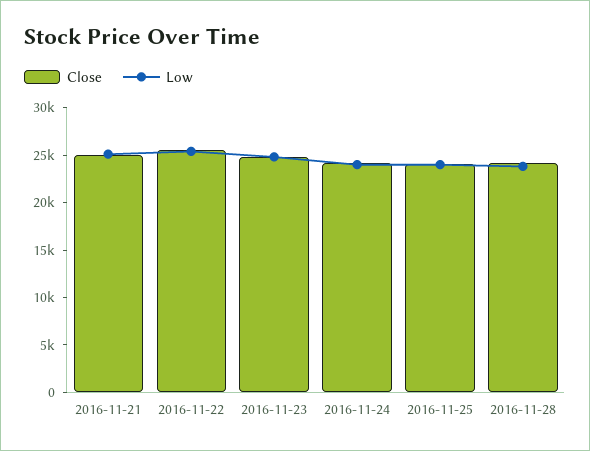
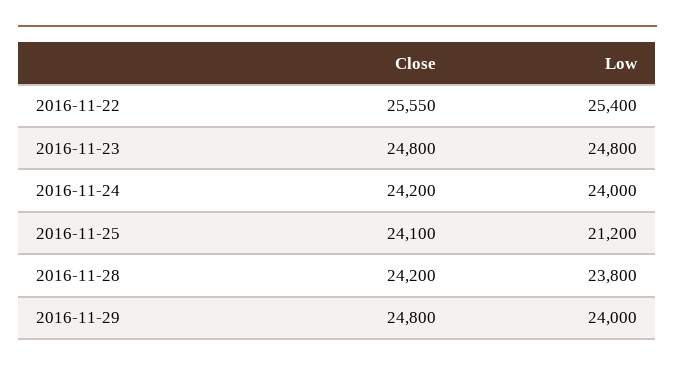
Close, 2016-11-21: 25000 -> none
Low, 2016-11-21: 25000 -> none
Low, 2016-11-25: 24000 -> 21200
Close, 2016-11-29: none -> 24800
Low, 2016-11-29: none -> 24000

